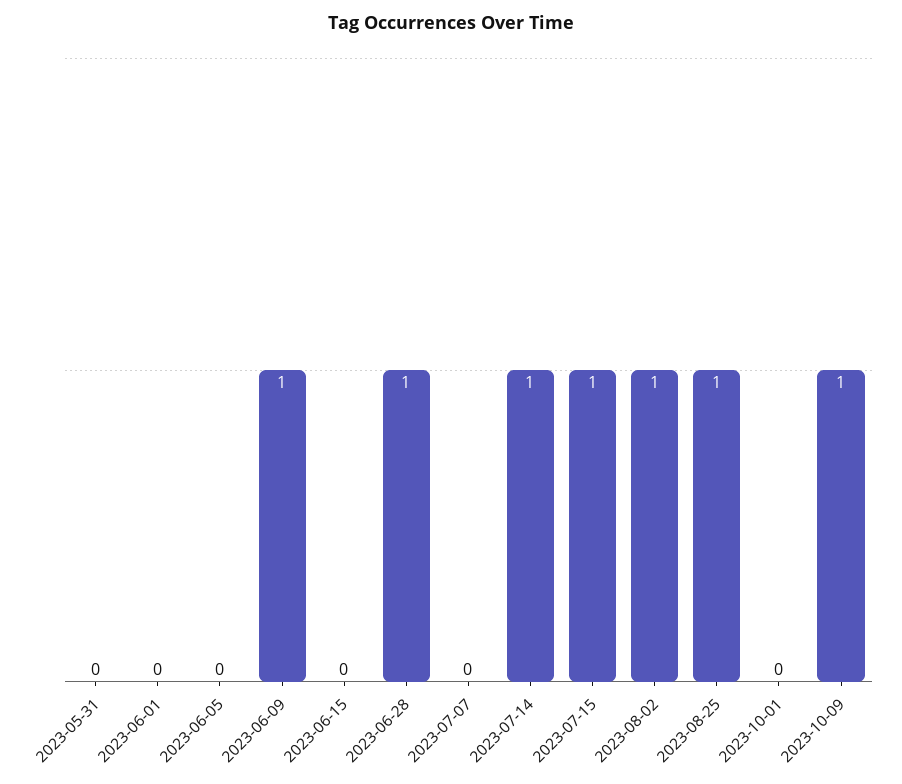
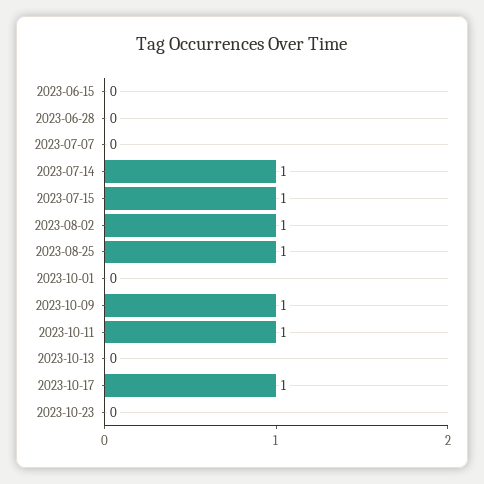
2023-05-31: 0 -> none
2023-06-01: 0 -> none
2023-06-05: 0 -> none
2023-06-09: 1 -> none
2023-06-28: 1 -> 0
2023-10-11: none -> 1
2023-10-13: none -> 0
2023-10-17: none -> 1
2023-10-23: none -> 0

